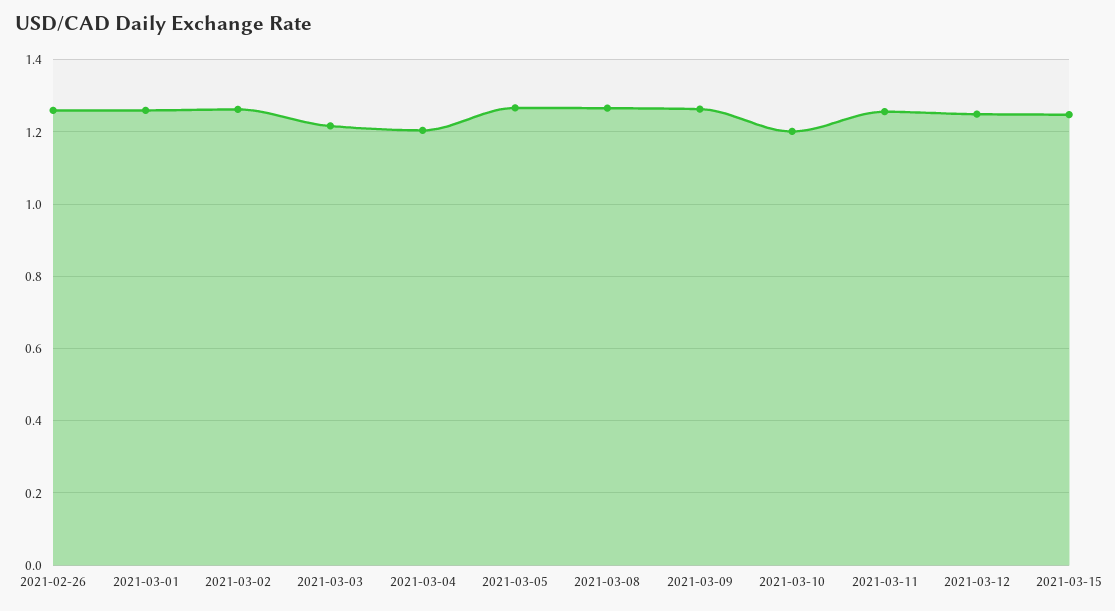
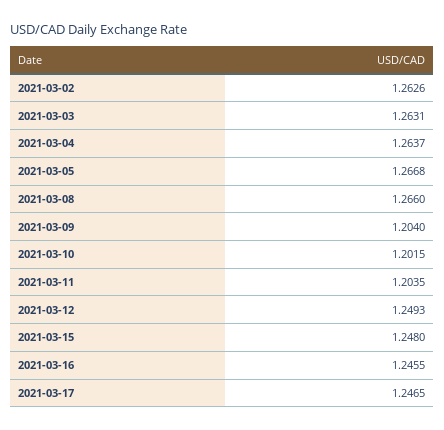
2021-02-26: 1.26 -> none
2021-03-01: 1.26 -> none
2021-03-03: 1.22 -> 1.2631
2021-03-04: 1.2 -> 1.2637
2021-03-09: 1.26 -> 1.204
2021-03-11: 1.26 -> 1.2035
2021-03-16: none -> 1.2455
2021-03-17: none -> 1.2465

